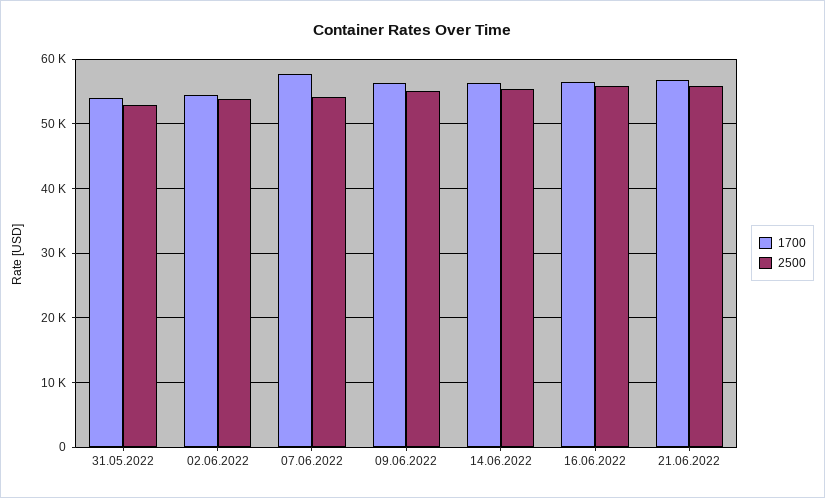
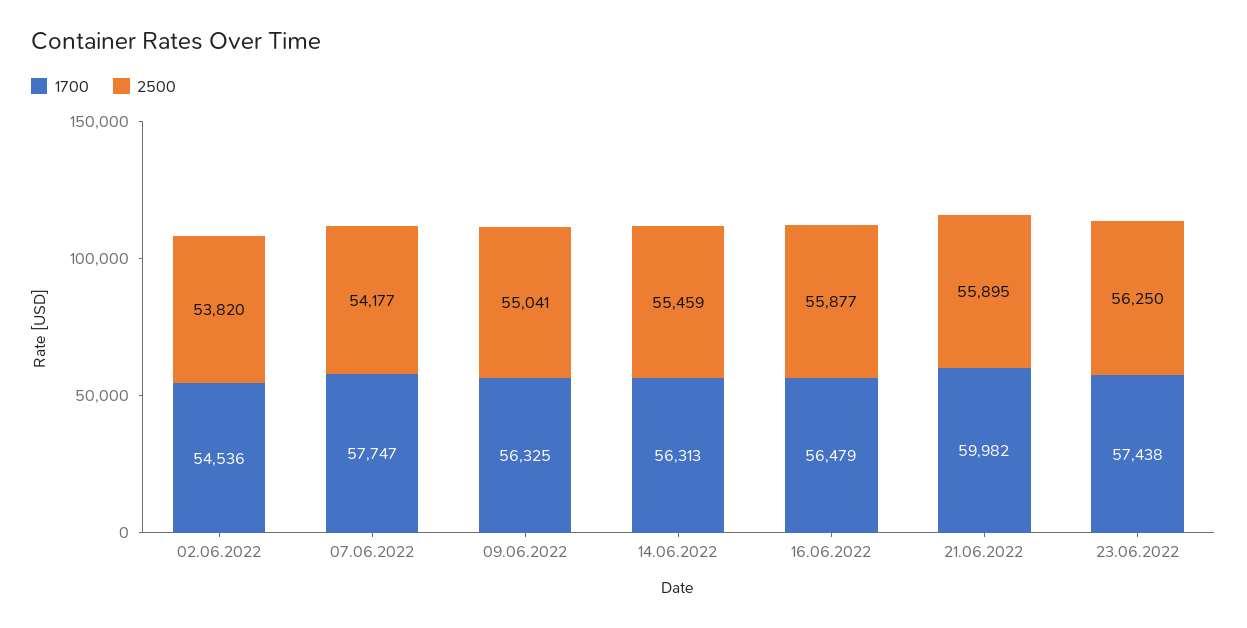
1700, 31.05.2022: 54000 -> none
2500, 31.05.2022: 53000 -> none
1700, 21.06.2022: 57000 -> 59982
1700, 23.06.2022: none -> 57438
2500, 23.06.2022: none -> 56250

